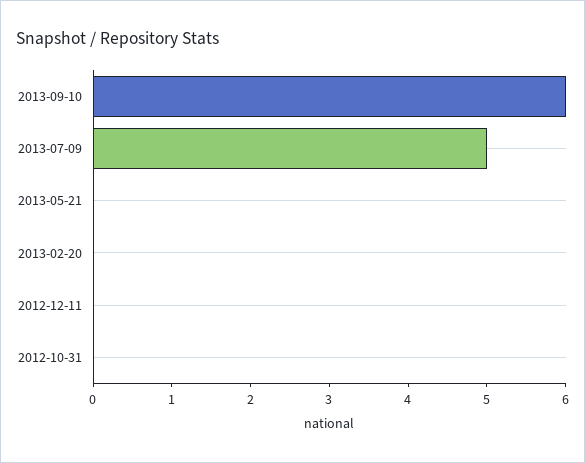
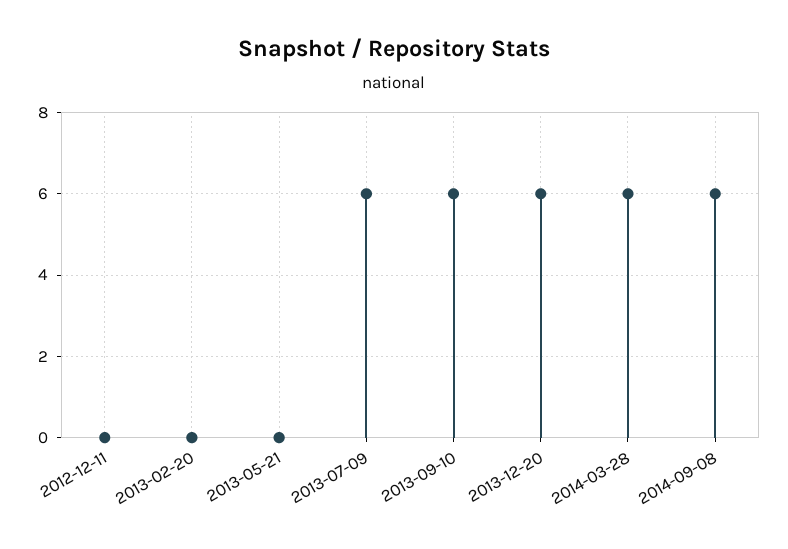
2013-07-09: 5 -> 6
2012-10-31: 0 -> none
2013-12-20: none -> 6
2014-03-28: none -> 6
2014-09-08: none -> 6

